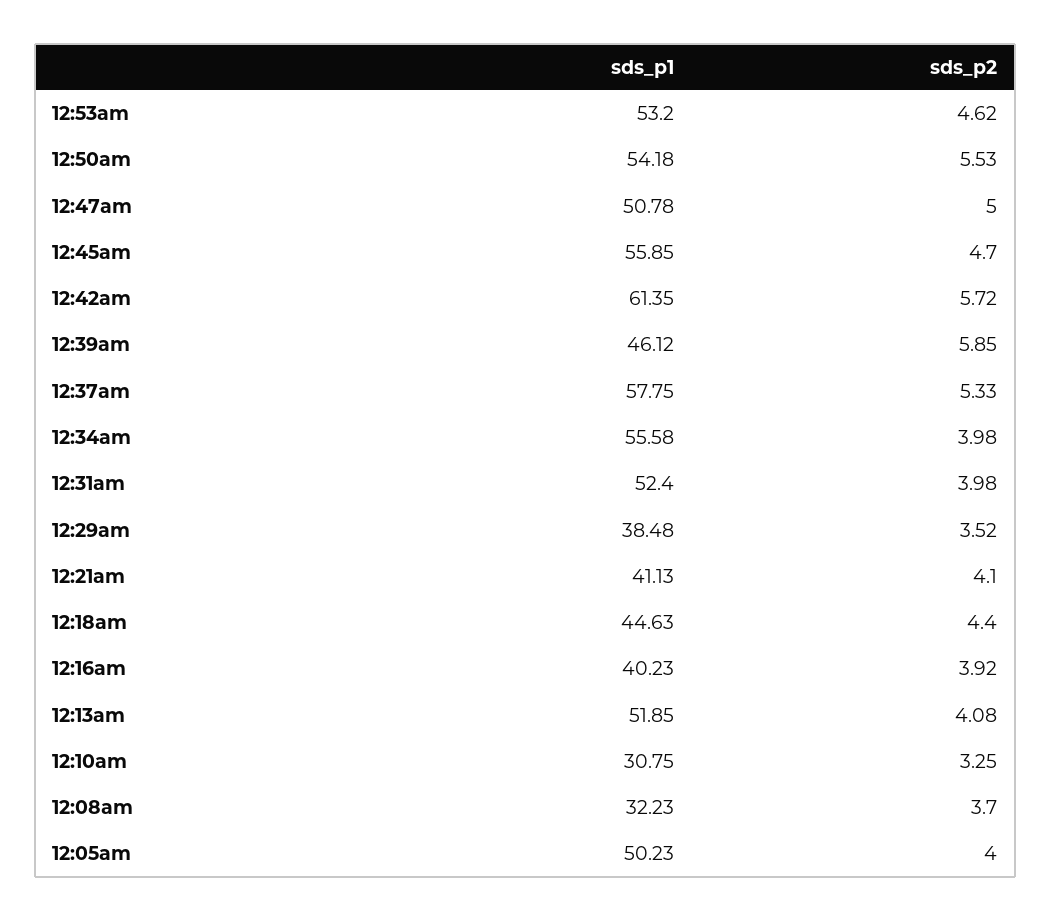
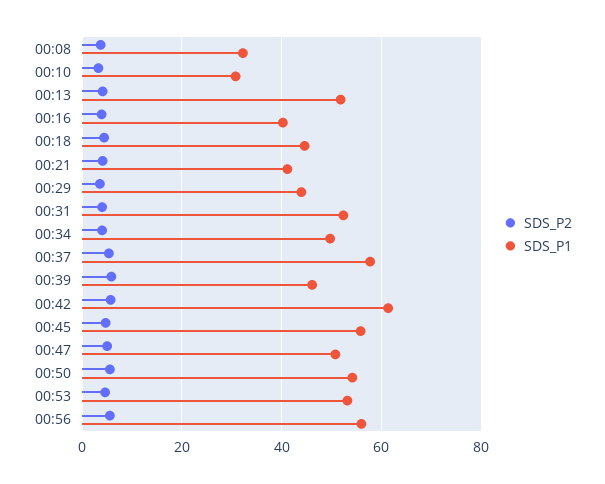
sds_p1, 12:34am: 55.58 -> 50
sds_p1, 12:29am: 38.48 -> 44
sds_p1, 12:05am: 50.23 -> none
sds_p2, 12:05am: 4 -> none
sds_p2, 00:56: none -> 6
sds_p1, 00:56: none -> 56

